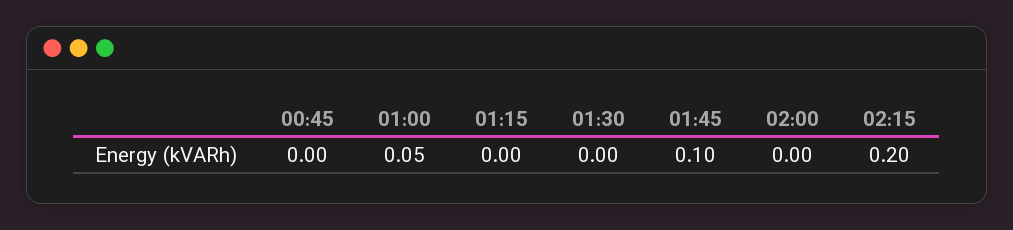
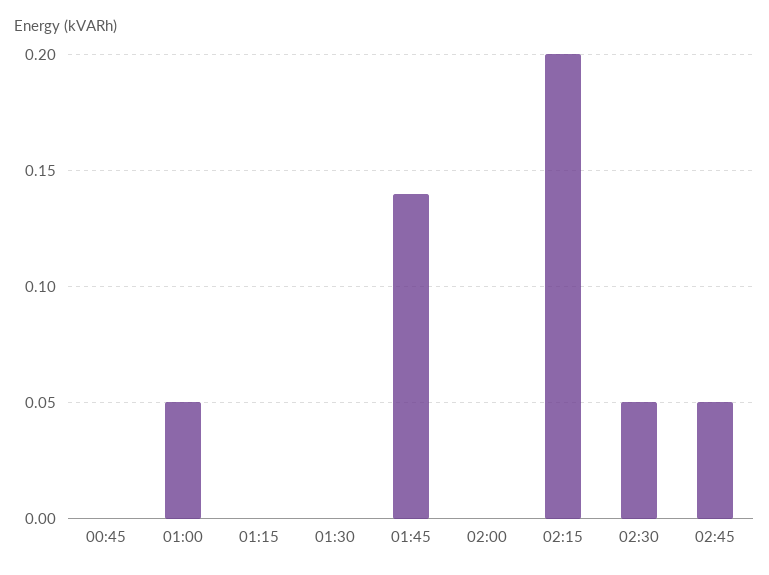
01:45: 0.1 -> 0.14
02:30: none -> 0.05
02:45: none -> 0.05

